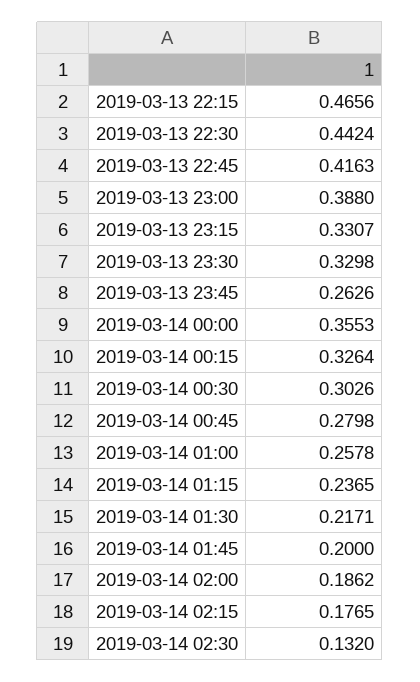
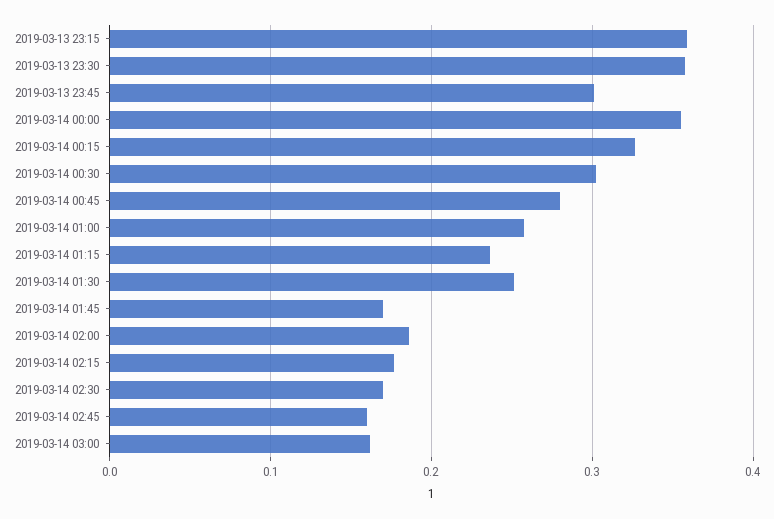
2019-03-13 22:15: 0.4656 -> none
2019-03-13 22:30: 0.4424 -> none
2019-03-13 22:45: 0.4163 -> none
2019-03-13 23:00: 0.388 -> none
2019-03-13 23:15: 0.3307 -> 0.36
2019-03-13 23:30: 0.3298 -> 0.36
2019-03-13 23:45: 0.2626 -> 0.3
2019-03-14 01:30: 0.2171 -> 0.25
2019-03-14 01:45: 0.2 -> 0.17
2019-03-14 02:30: 0.132 -> 0.17
2019-03-14 02:45: none -> 0.16
2019-03-14 03:00: none -> 0.16

